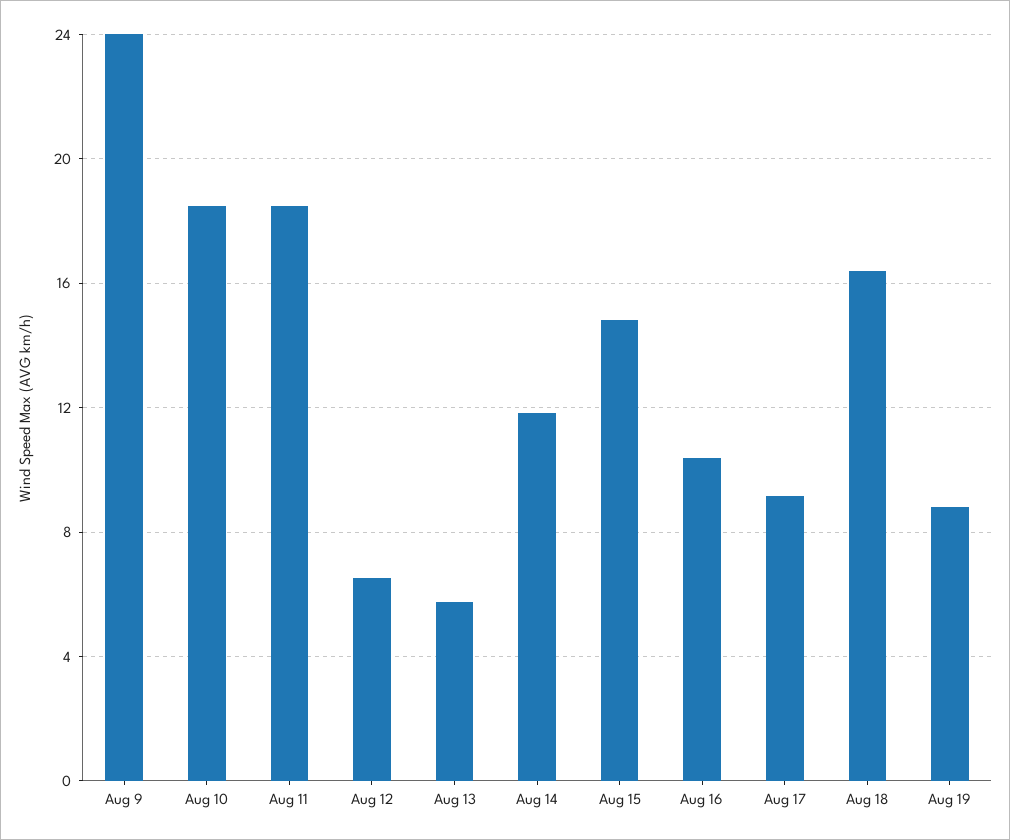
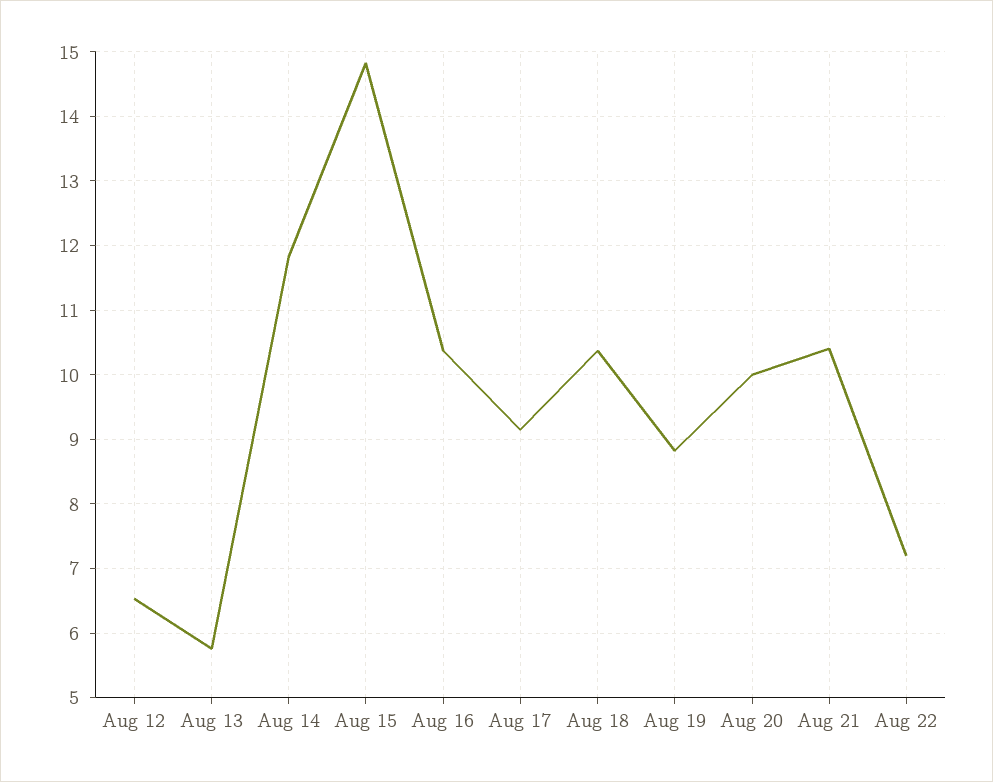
Aug 9: 24 -> none
Aug 10: 18.5 -> none
Aug 11: 18.5 -> none
Aug 18: 16.5 -> 10.4
Aug 20: none -> 10
Aug 21: none -> 10.4
Aug 22: none -> 7.2

